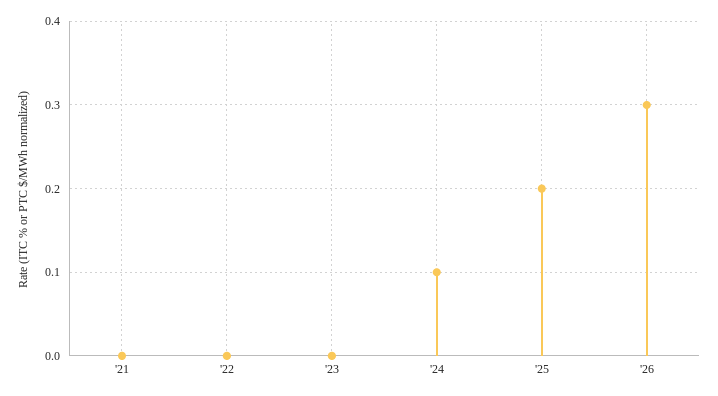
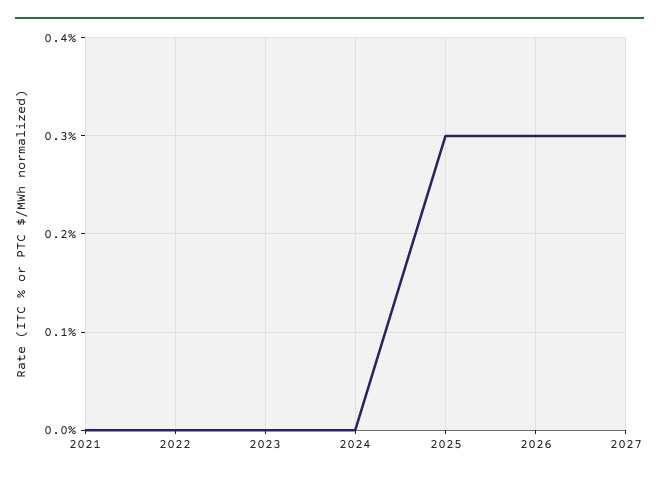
'24: 0.1 -> 0
'25: 0.2 -> 0.3
2027: none -> 0.3

